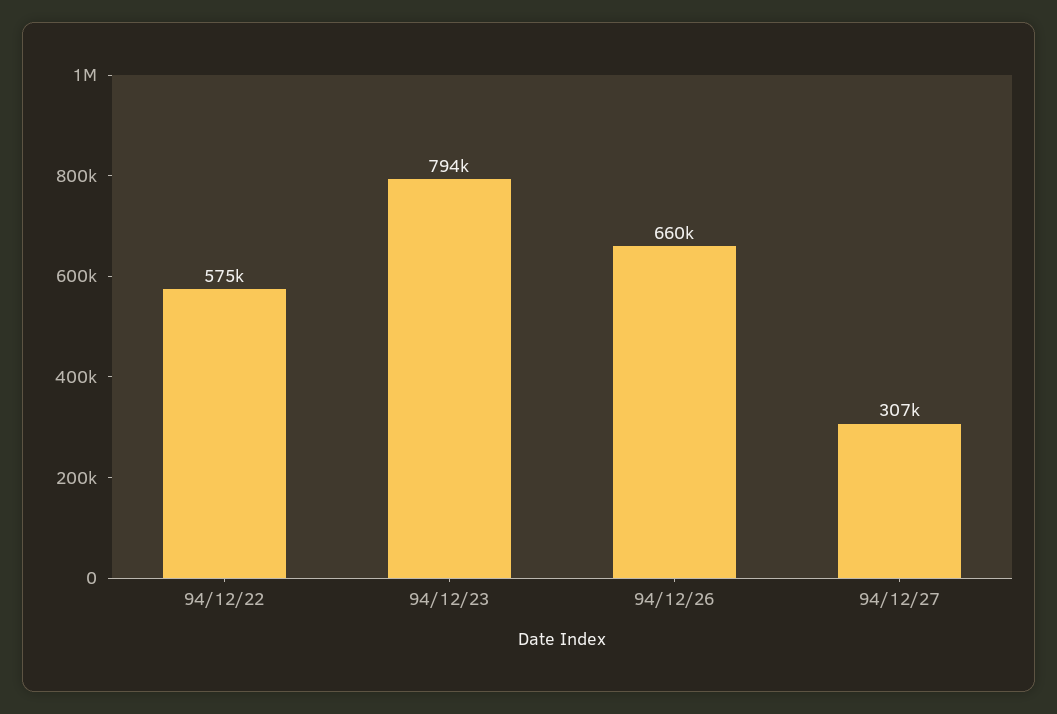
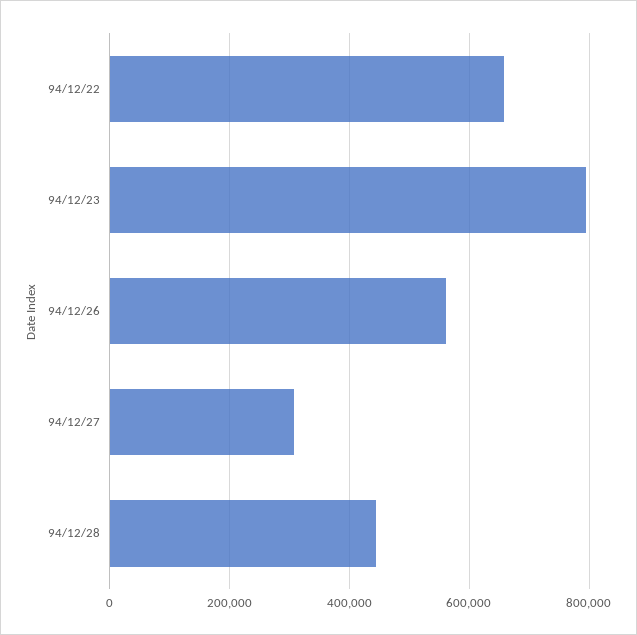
94/12/22: 575000 -> 660000
94/12/26: 660000 -> 560000
94/12/28: none -> 440000

